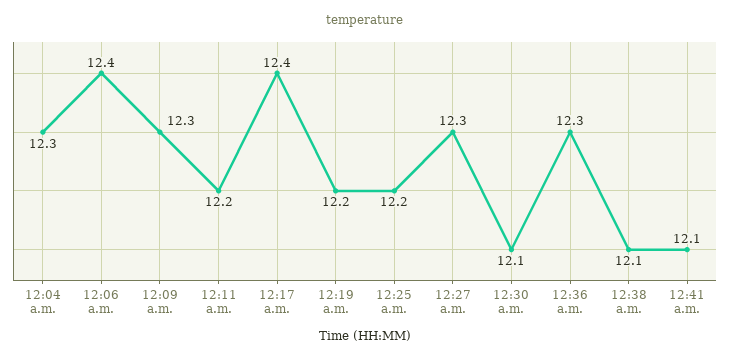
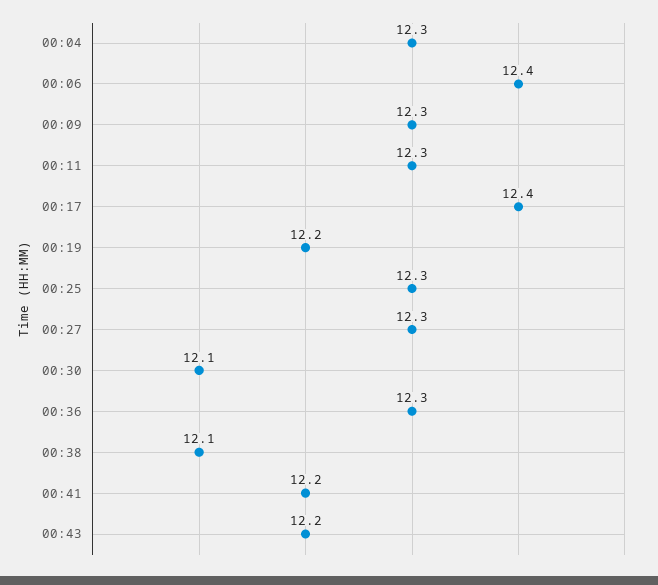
12:11 a.m.: 12.2 -> 12.3
12:25 a.m.: 12.2 -> 12.3
12:41 a.m.: 12.1 -> 12.2
00:43: none -> 12.2

